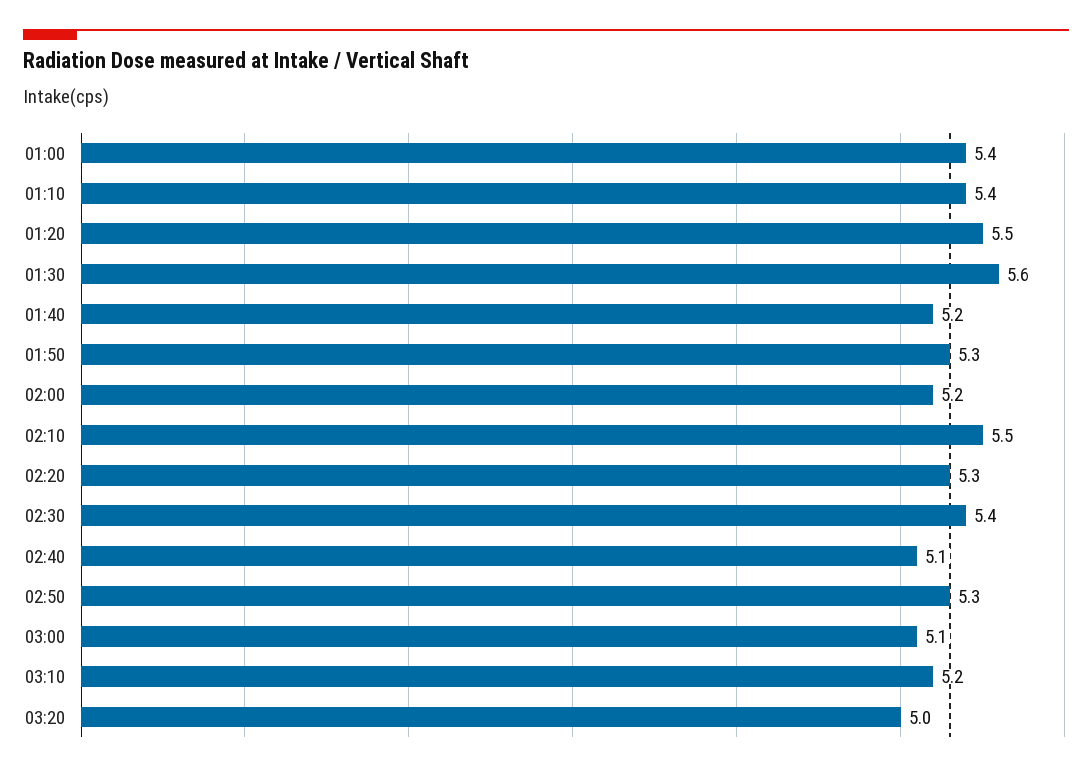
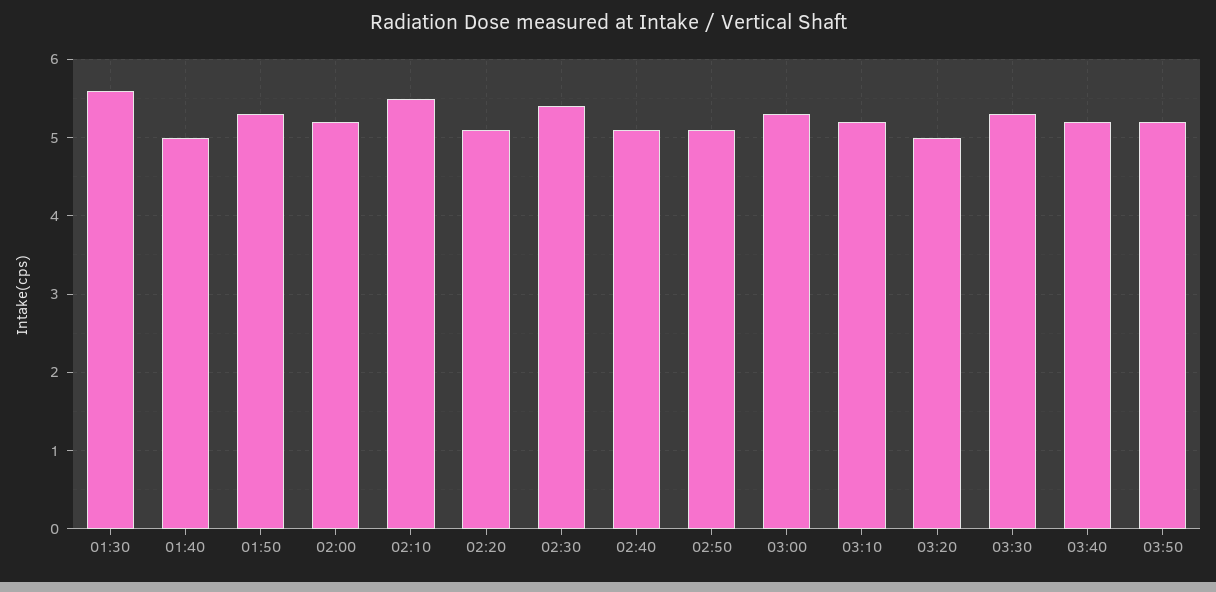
01:00: 5.4 -> none
01:10: 5.4 -> none
01:20: 5.5 -> none
01:40: 5.2 -> 5
02:20: 5.3 -> 5.1
02:50: 5.3 -> 5.1
03:00: 5.1 -> 5.3
03:30: none -> 5.3
03:40: none -> 5.2
03:50: none -> 5.2

